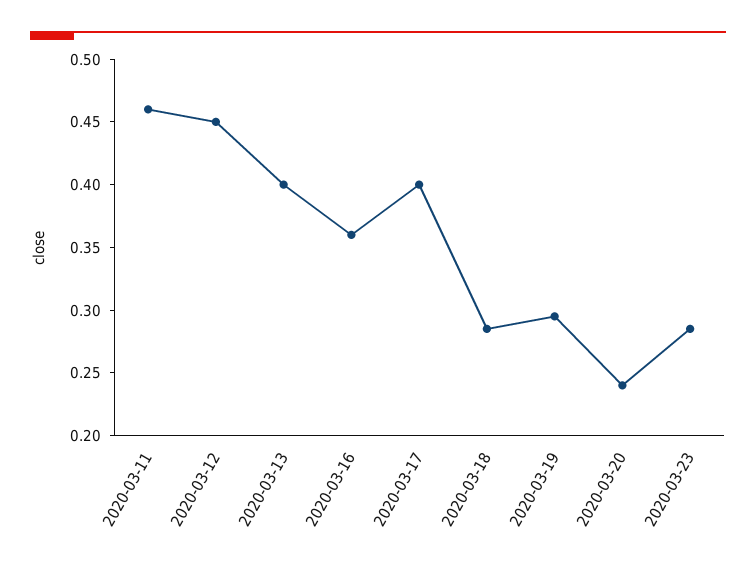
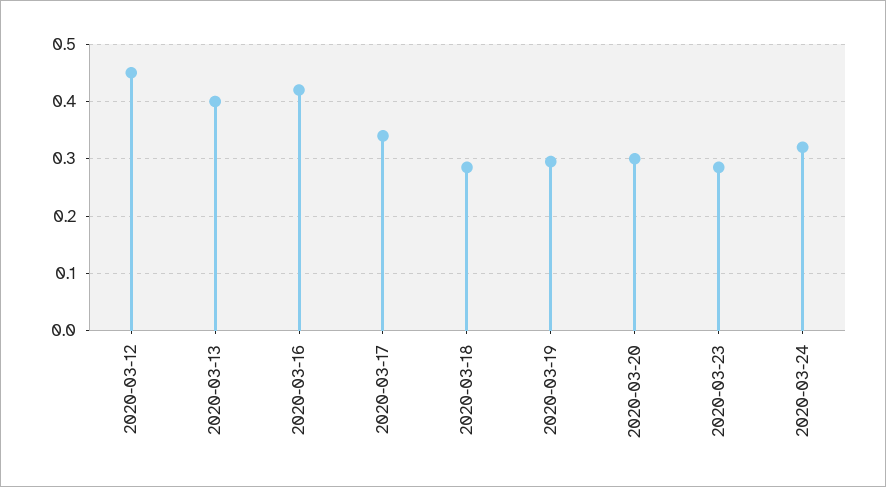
2020-03-11: 0.46 -> none
2020-03-16: 0.36 -> 0.42
2020-03-17: 0.4 -> 0.34
2020-03-20: 0.24 -> 0.3
2020-03-24: none -> 0.32

